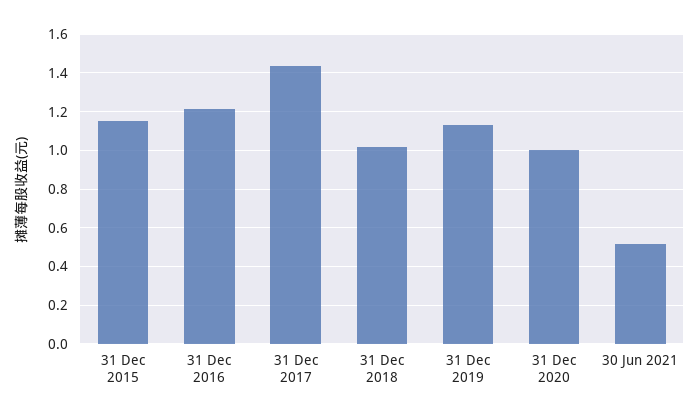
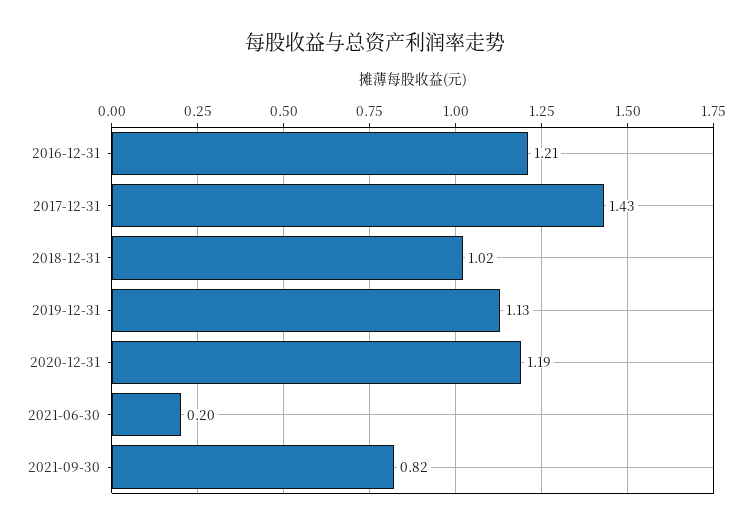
31 Dec 2015: 1.15 -> none
31 Dec 2020: 1 -> 1.19
30 Jun 2021: 0.5 -> 0.2
2021-09-30: none -> 0.82

